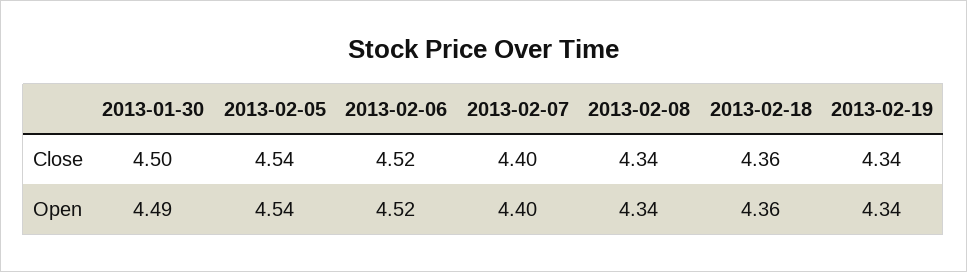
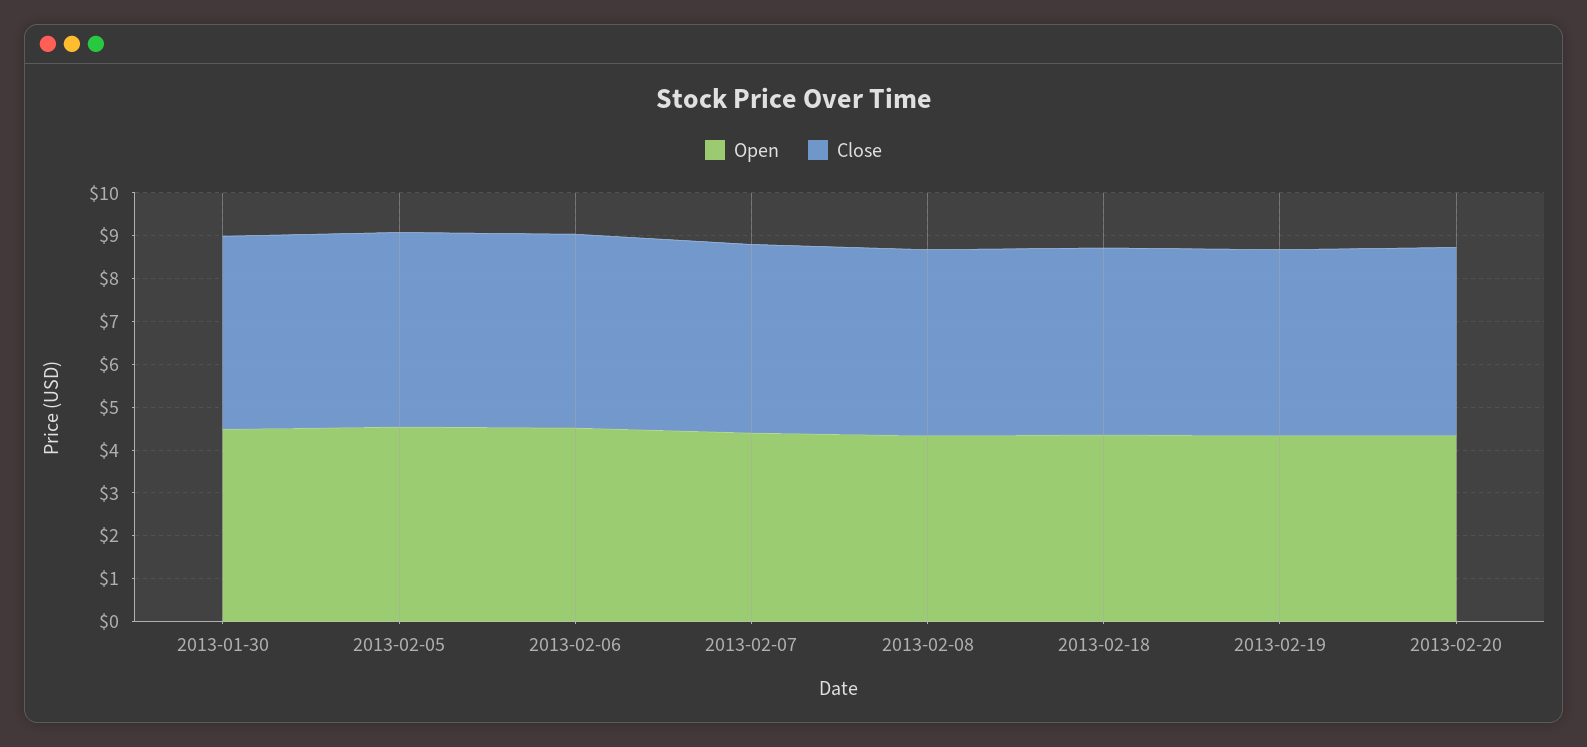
Open, 2013-02-20: none -> 4.4
Close, 2013-02-20: none -> 4.4

